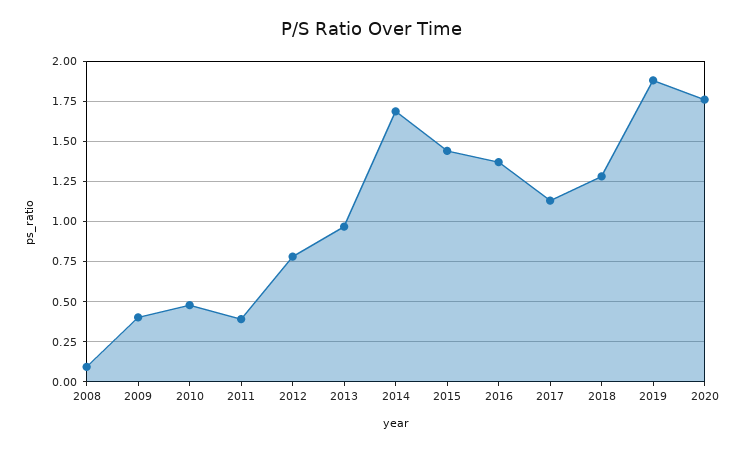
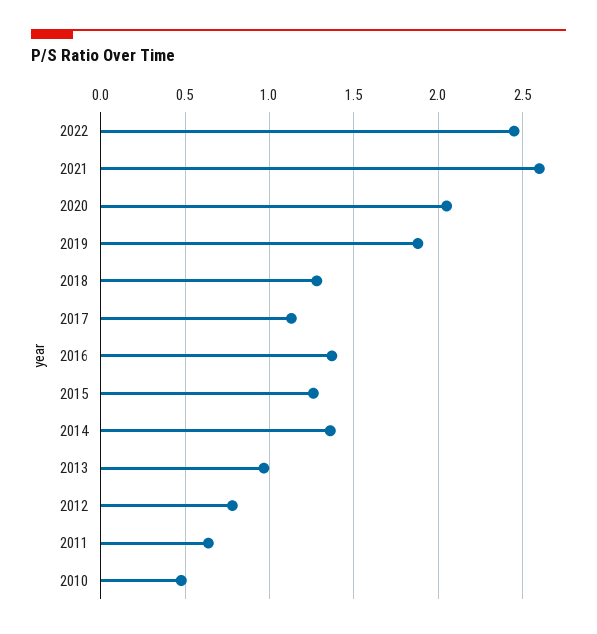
2008: 0.1 -> none
2009: 0.4 -> none
2011: 0.4 -> 0.65
2014: 1.7 -> 1.35
2015: 1.45 -> 1.25
2020: 1.75 -> 2.05
2022: none -> 2.45
2021: none -> 2.6

